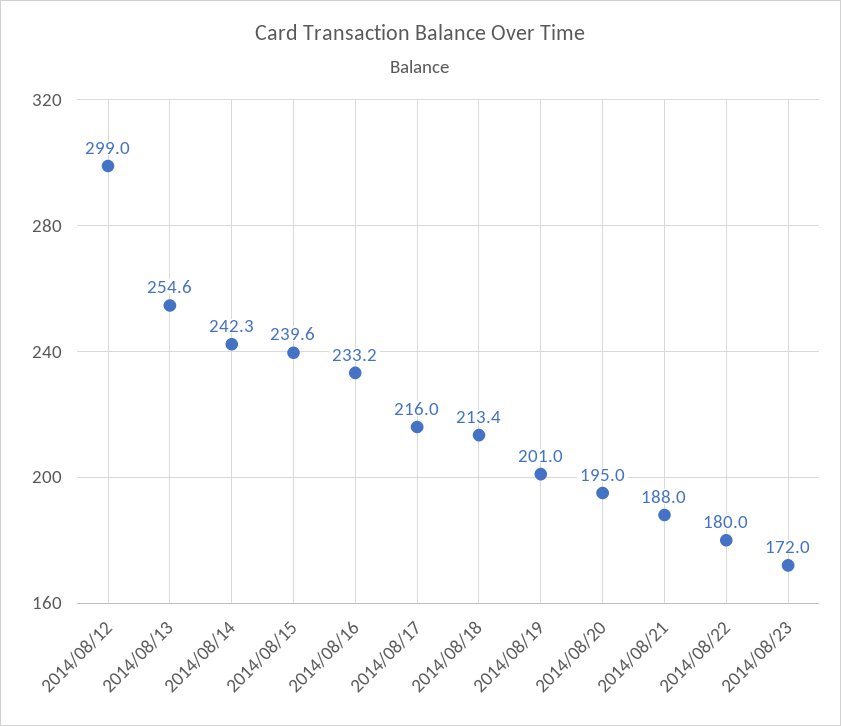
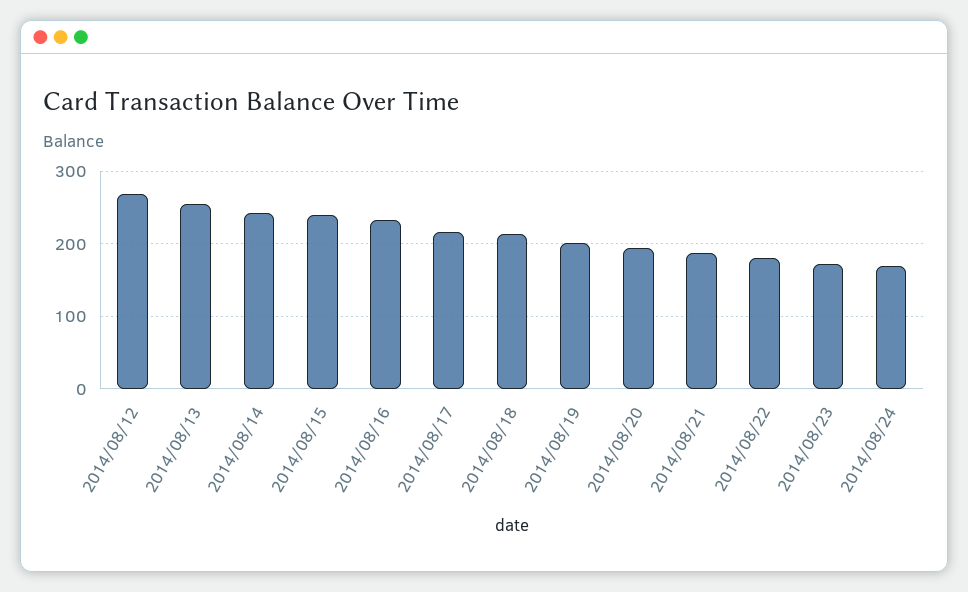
2014/08/12: 299 -> 270
2014/08/24: none -> 170

